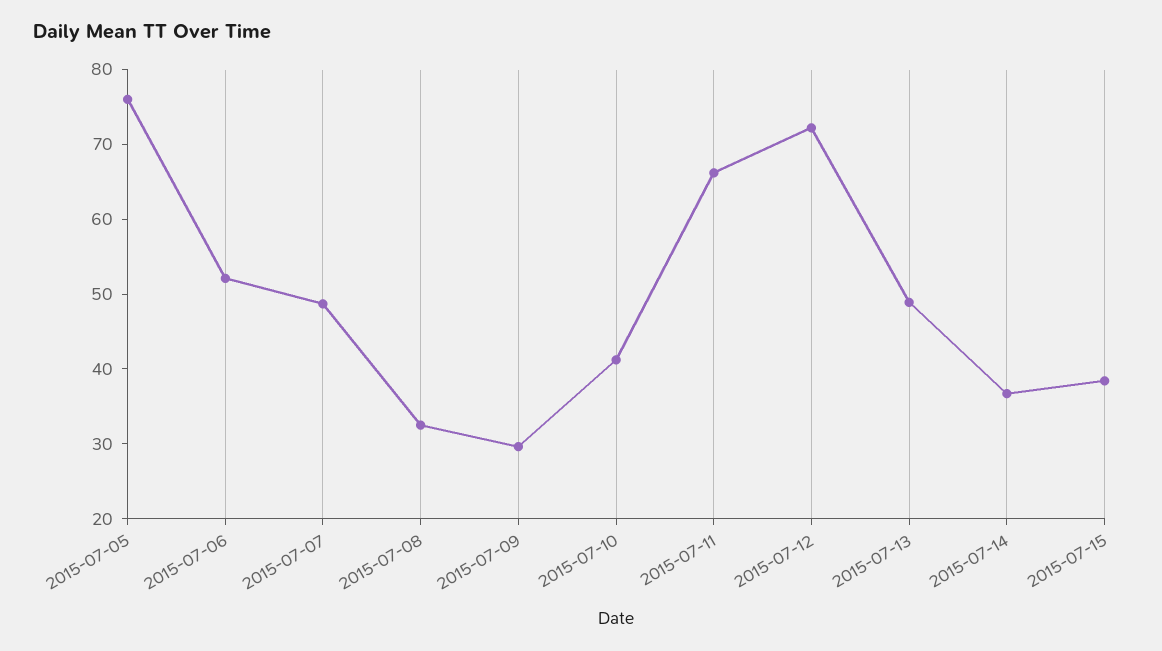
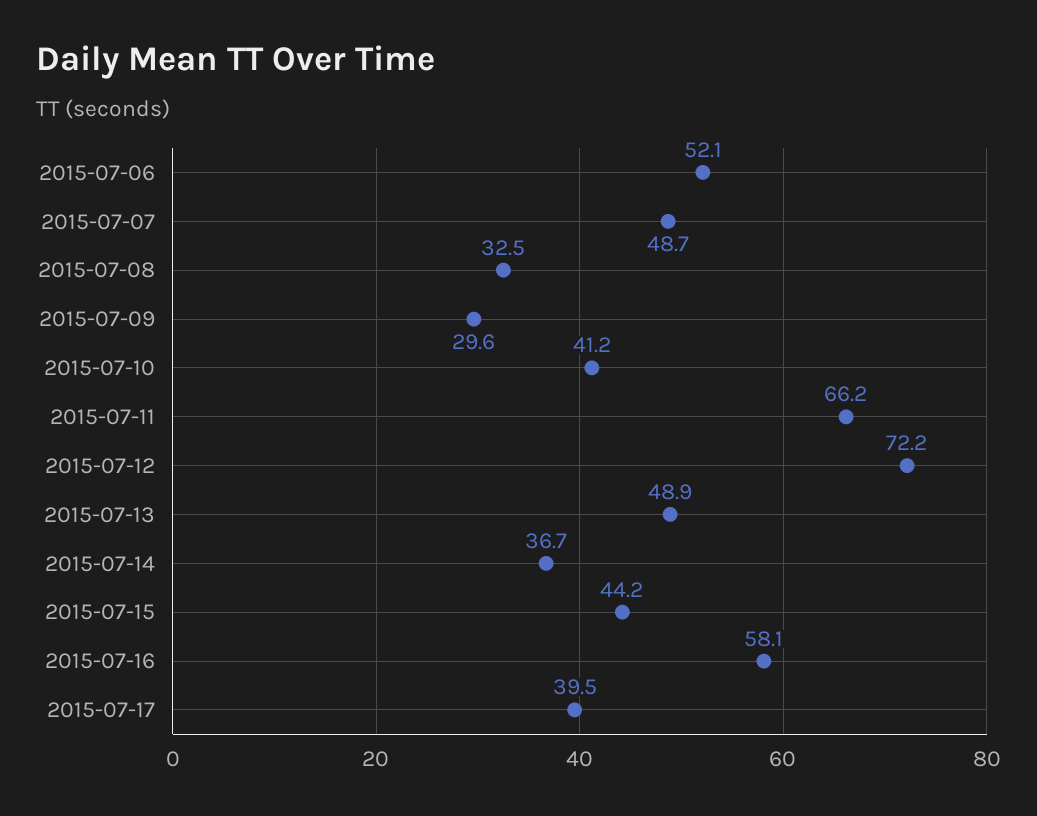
2015-07-05: 76 -> none
2015-07-15: 38 -> 44.2
2015-07-16: none -> 58.1
2015-07-17: none -> 39.5

